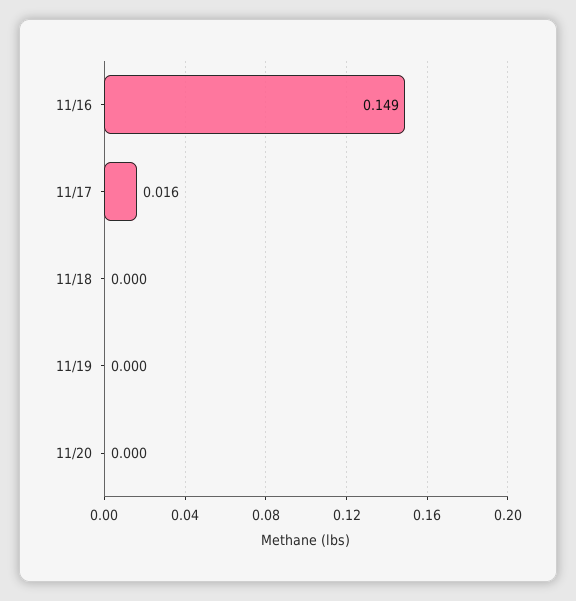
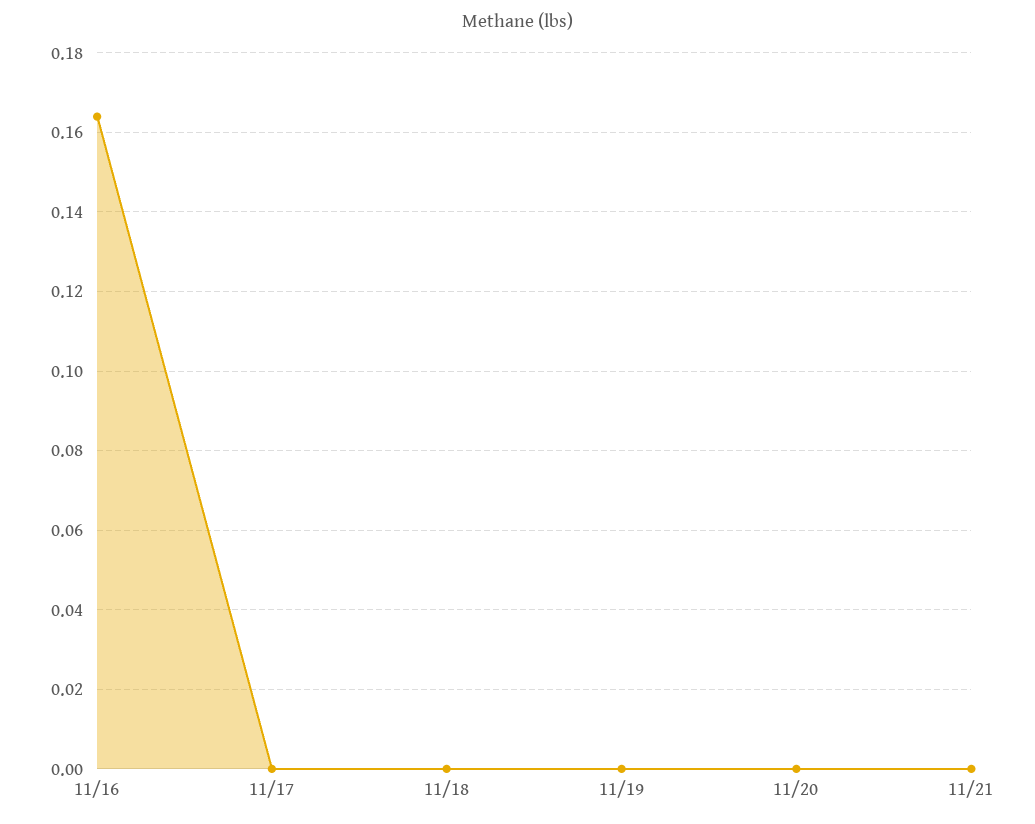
11/16: 0.149 -> 0.165
11/17: 0.016 -> 0
11/21: none -> 0

